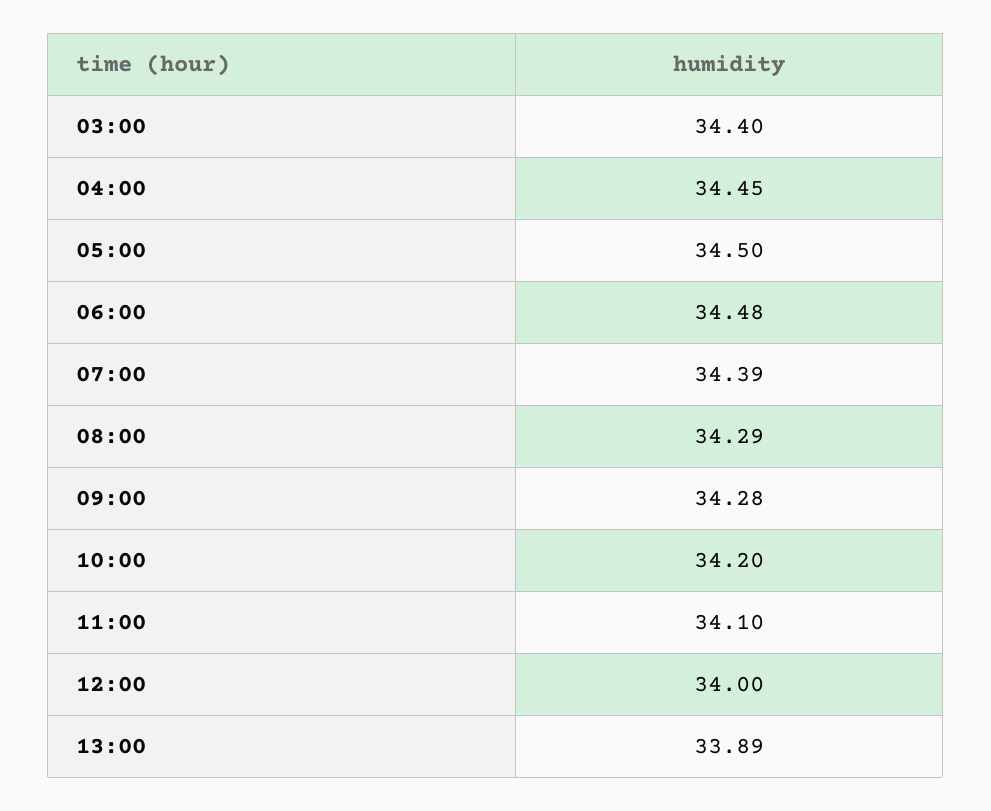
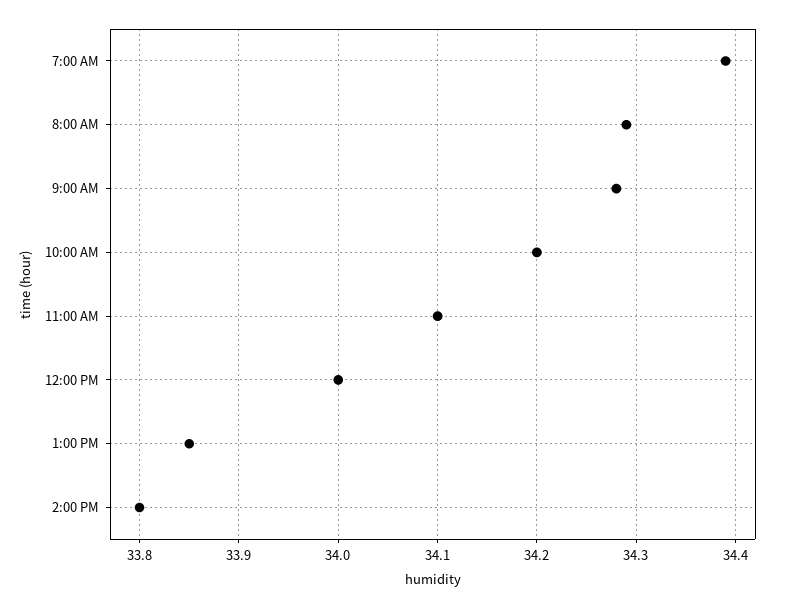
03:00: 34.4 -> none
04:00: 34.45 -> none
05:00: 34.5 -> none
06:00: 34.48 -> none
13:00: 33.89 -> 33.85
2:00 PM: none -> 33.8

